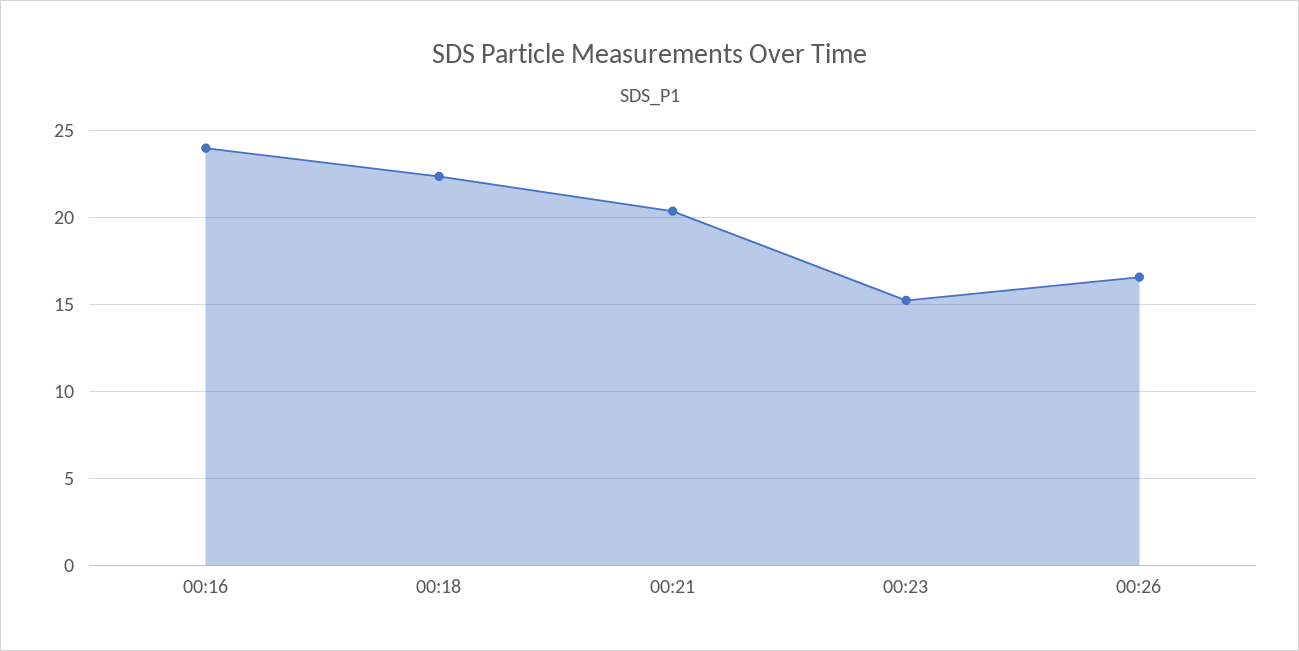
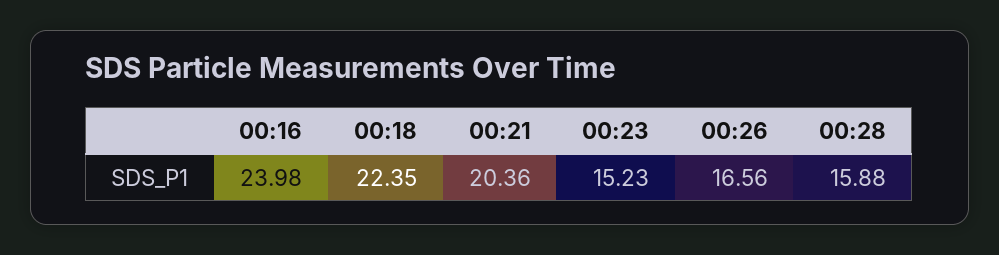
00:28: none -> 15.88

